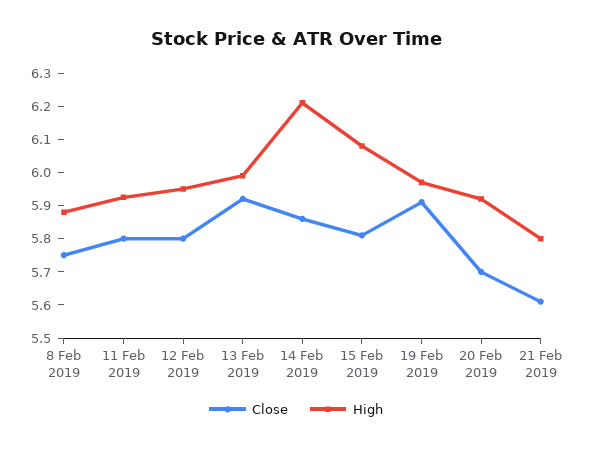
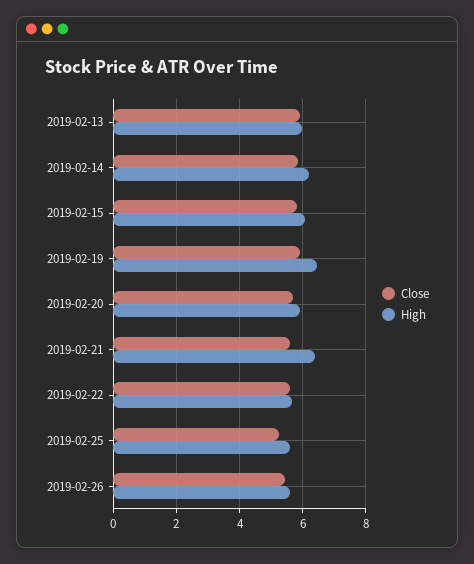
Close, 8 Feb 2019: 5.75 -> none
High, 8 Feb 2019: 5.875 -> none
Close, 11 Feb 2019: 5.8 -> none
High, 11 Feb 2019: 5.925 -> none
Close, 12 Feb 2019: 5.8 -> none
High, 12 Feb 2019: 5.95 -> none
High, 19 Feb 2019: 5.975 -> 6.4
High, 21 Feb 2019: 5.8 -> 6.4
Close, 2019-02-22: none -> 5.6
High, 2019-02-22: none -> 5.6
Close, 2019-02-25: none -> 5.2
High, 2019-02-25: none -> 5.6
Close, 2019-02-26: none -> 5.4
High, 2019-02-26: none -> 5.6

